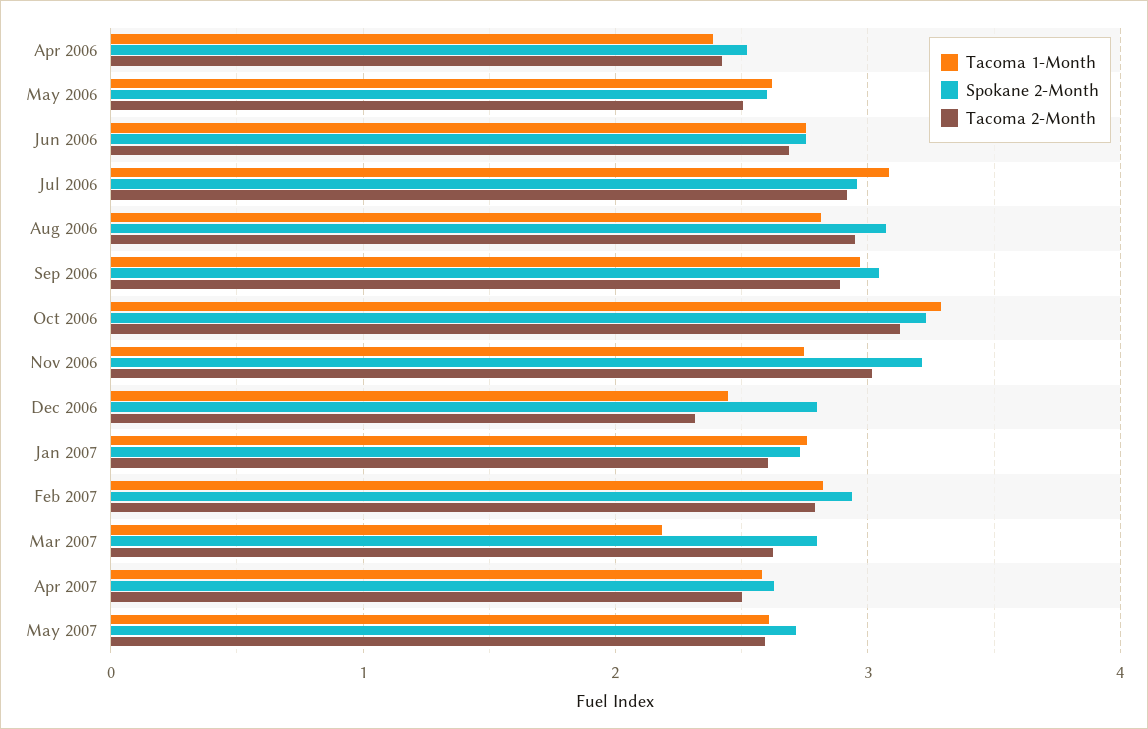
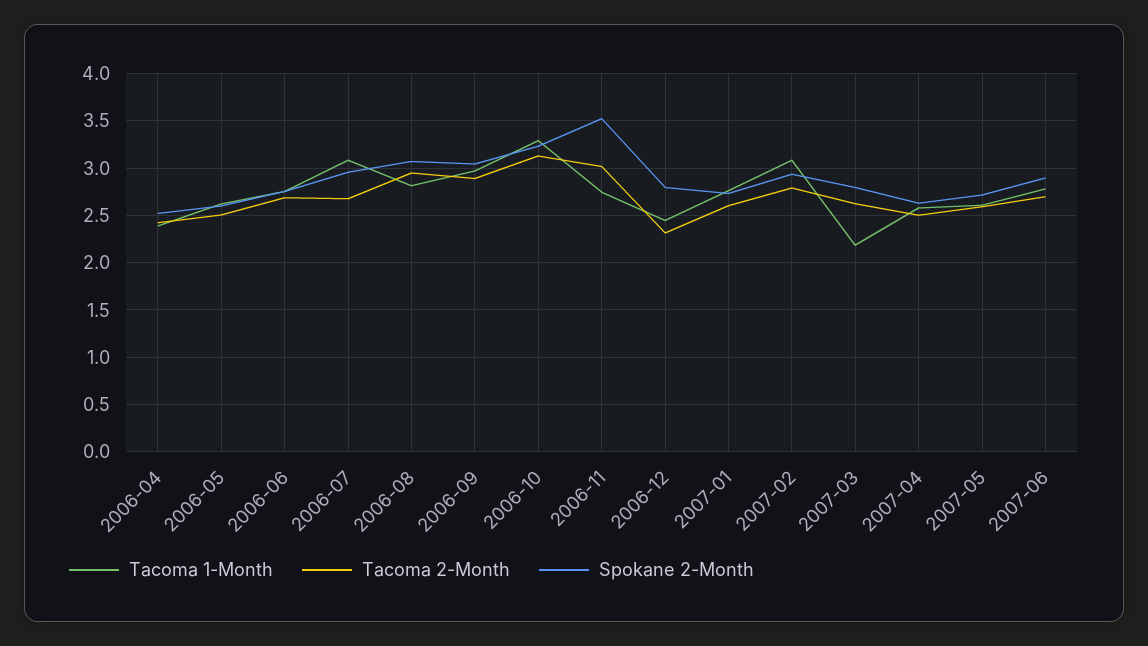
Tacoma 2-Month, Jul 2006: 2.9 -> 2.7
Spokane 2-Month, Nov 2006: 3.2 -> 3.5
Tacoma 1-Month, Feb 2007: 2.8 -> 3.1
Tacoma 1-Month, 2007-06: none -> 2.8
Tacoma 2-Month, 2007-06: none -> 2.7
Spokane 2-Month, 2007-06: none -> 2.9

